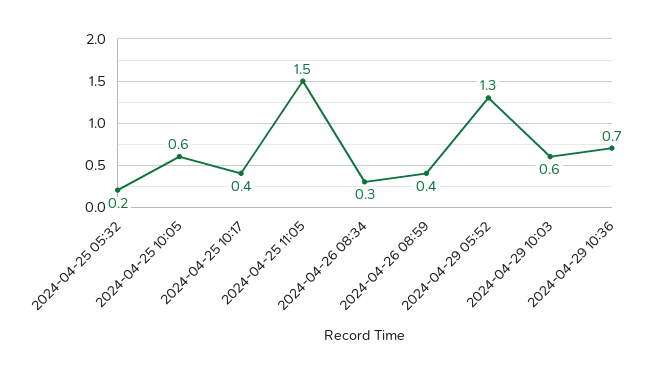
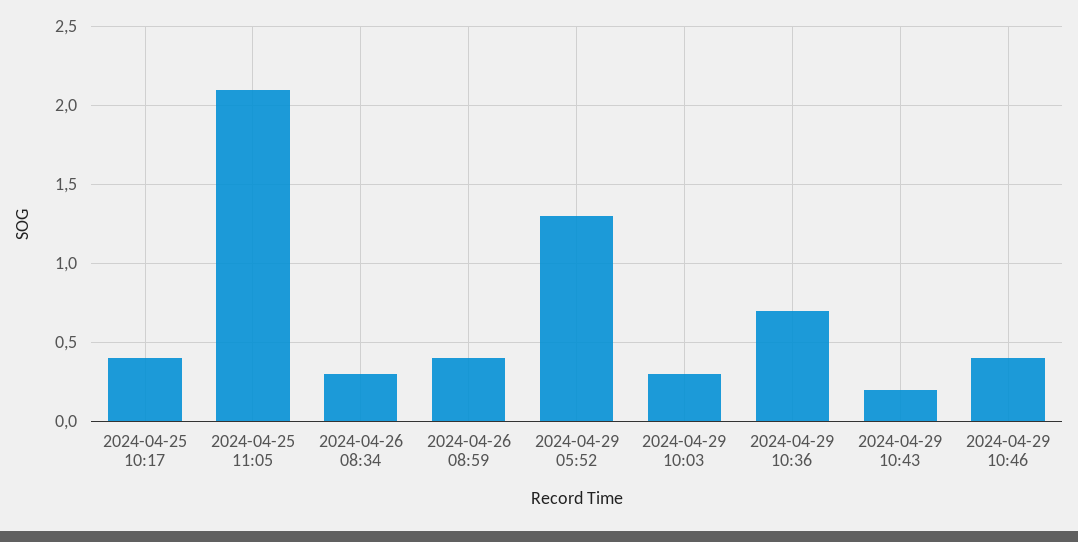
2024-04-25 05:32: 0.2 -> none
2024-04-25 10:05: 0.6 -> none
2024-04-25 11:05: 1.5 -> 2.1
2024-04-29 10:03: 0.6 -> 0.3
2024-04-29 10:43: none -> 0.2
2024-04-29 10:46: none -> 0.4

